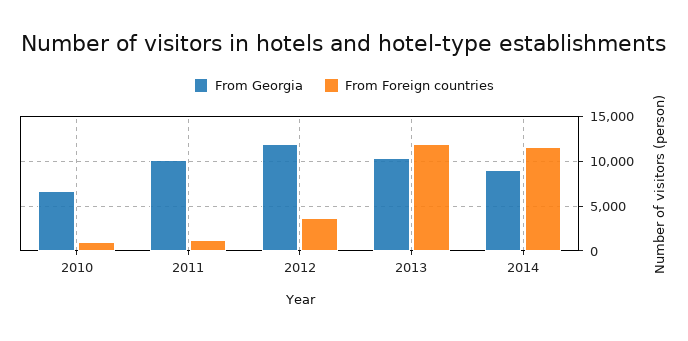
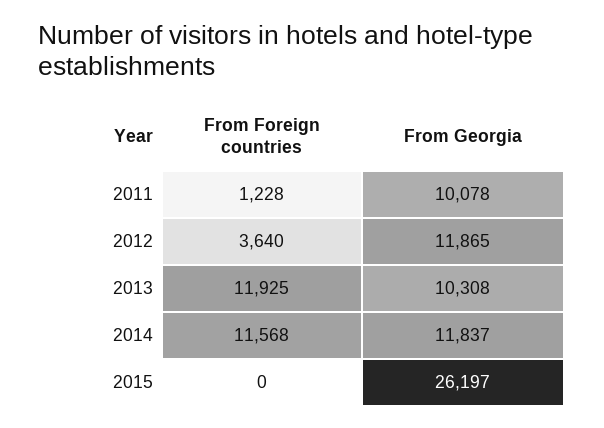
From Georgia, 2010: 7000 -> none
From Foreign countries, 2010: 1000 -> none
From Georgia, 2014: 9000 -> 11837
From Foreign countries, 2015: none -> 0
From Georgia, 2015: none -> 26197

